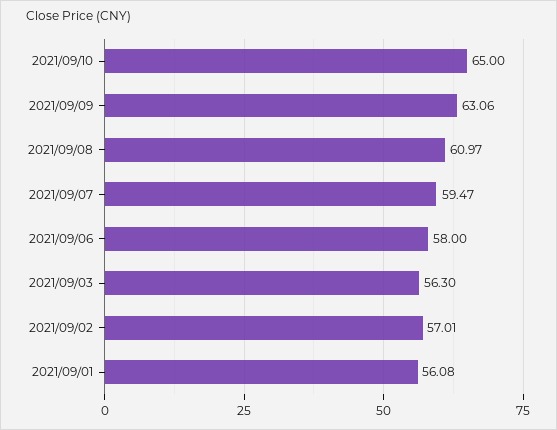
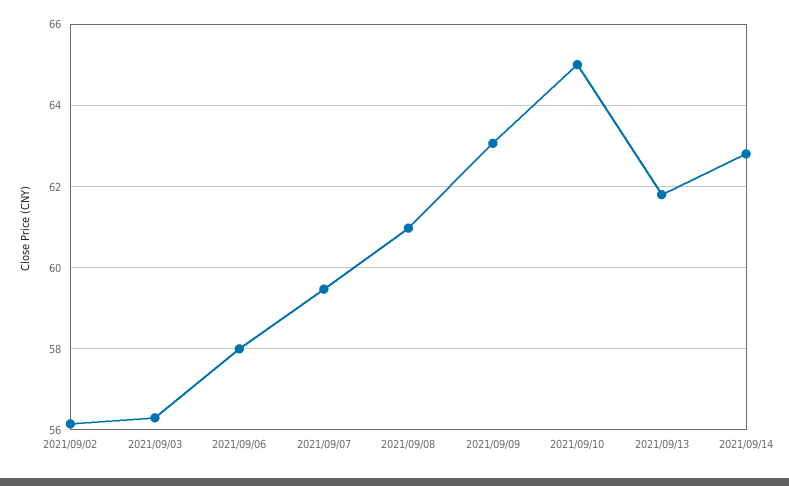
2021/09/02: 57.01 -> 56.2
2021/09/01: 56.08 -> none
2021/09/13: none -> 61.8
2021/09/14: none -> 62.8

